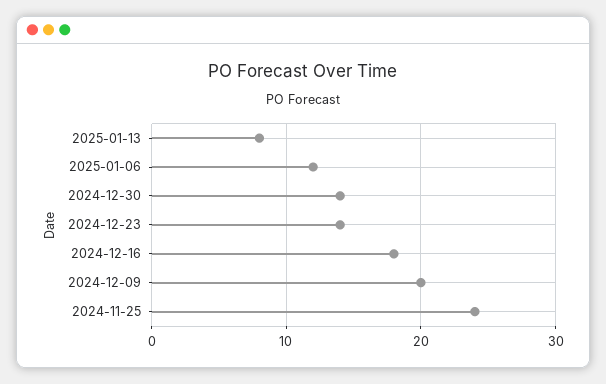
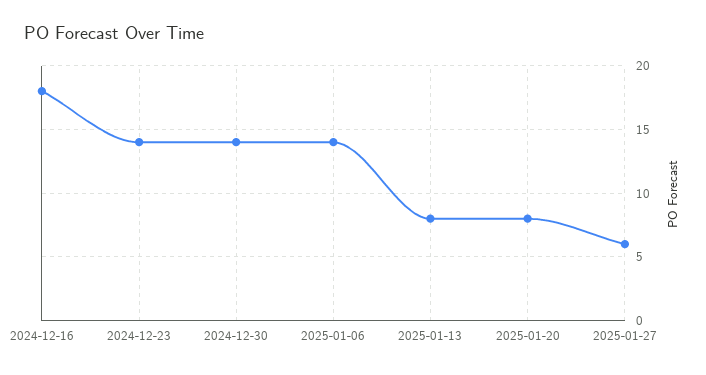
2025-01-06: 12 -> 14
2024-12-09: 20 -> none
2024-11-25: 24 -> none
2025-01-20: none -> 8
2025-01-27: none -> 6

